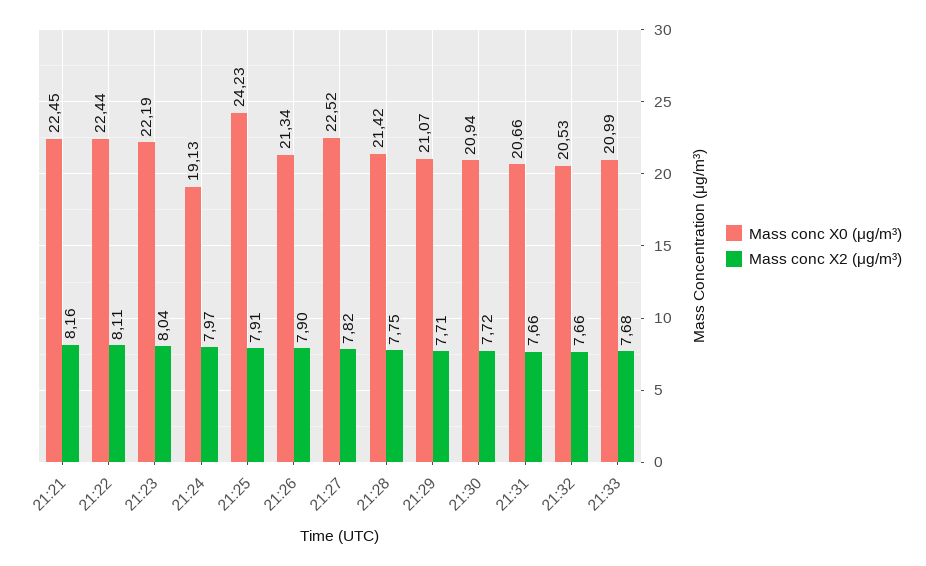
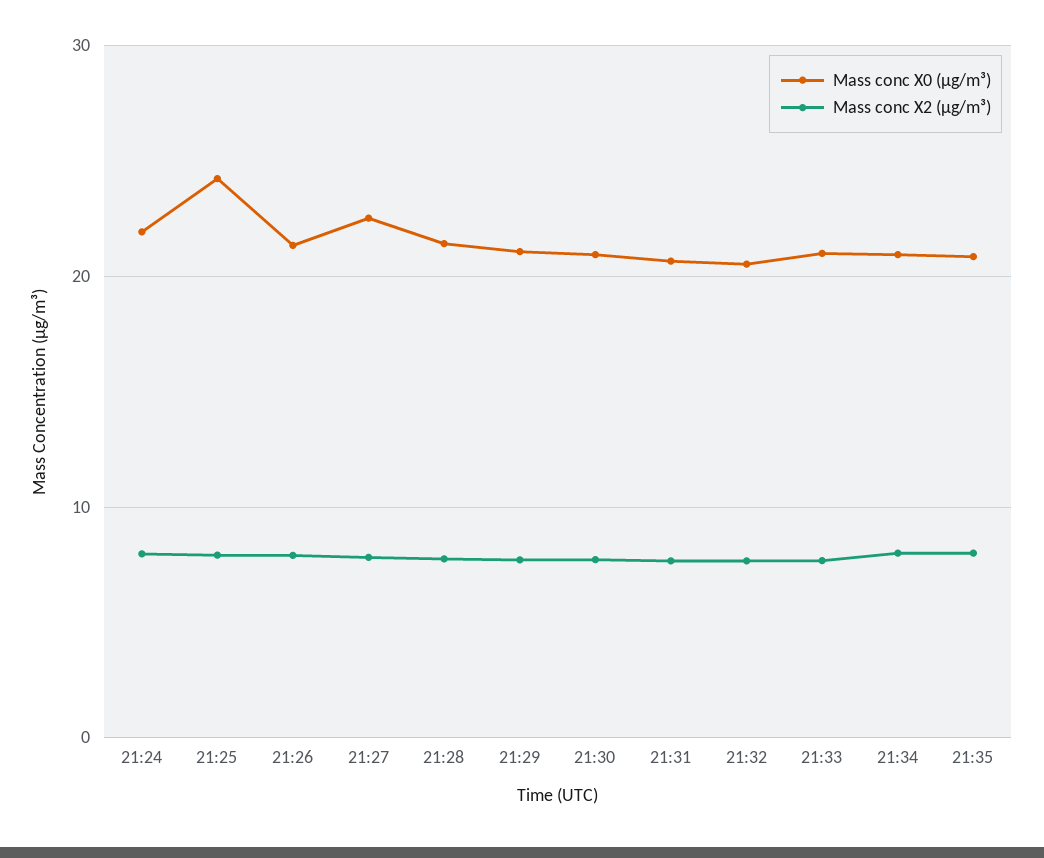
Mass conc X0 (μg/m³), 21:21: 22.45 -> none
Mass conc X2 (μg/m³), 21:21: 8.16 -> none
Mass conc X0 (μg/m³), 21:22: 22.44 -> none
Mass conc X2 (μg/m³), 21:22: 8.11 -> none
Mass conc X0 (μg/m³), 21:23: 22.19 -> none
Mass conc X2 (μg/m³), 21:23: 8.04 -> none
Mass conc X0 (μg/m³), 21:24: 19.13 -> 22
Mass conc X0 (μg/m³), 21:34: none -> 21
Mass conc X2 (μg/m³), 21:34: none -> 8
Mass conc X0 (μg/m³), 21:35: none -> 21
Mass conc X2 (μg/m³), 21:35: none -> 8

